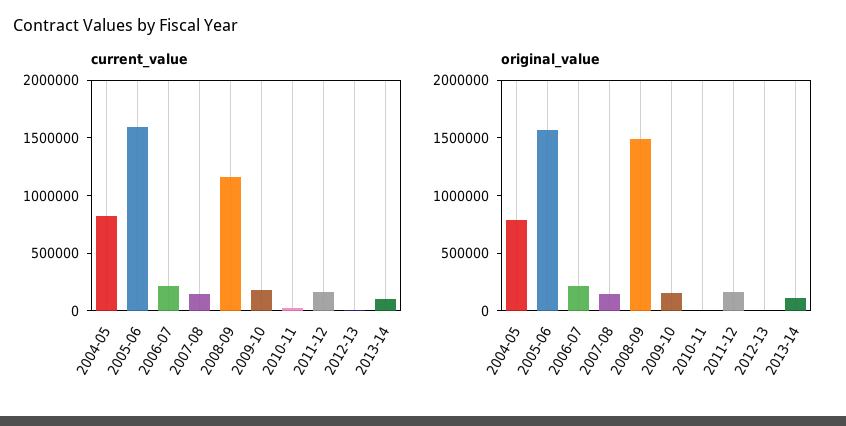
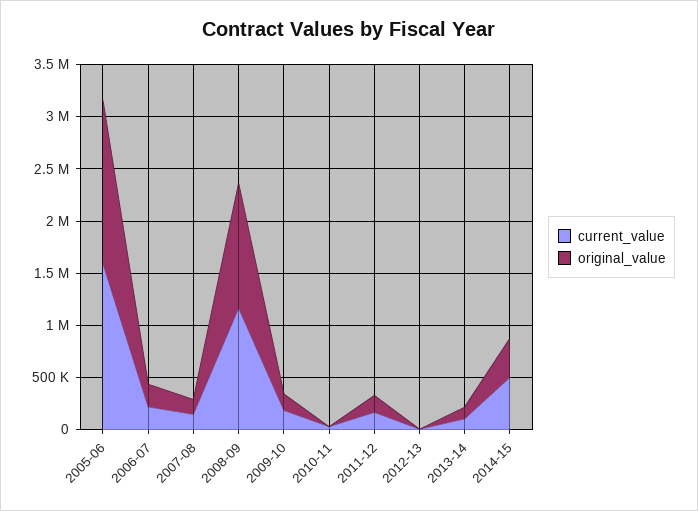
current_value, 2004-05: 800000 -> none
original_value, 2004-05: 800000 -> none
original_value, 2008-09: 1500000 -> 1200000
current_value, 2014-15: none -> 500000
original_value, 2014-15: none -> 400000

